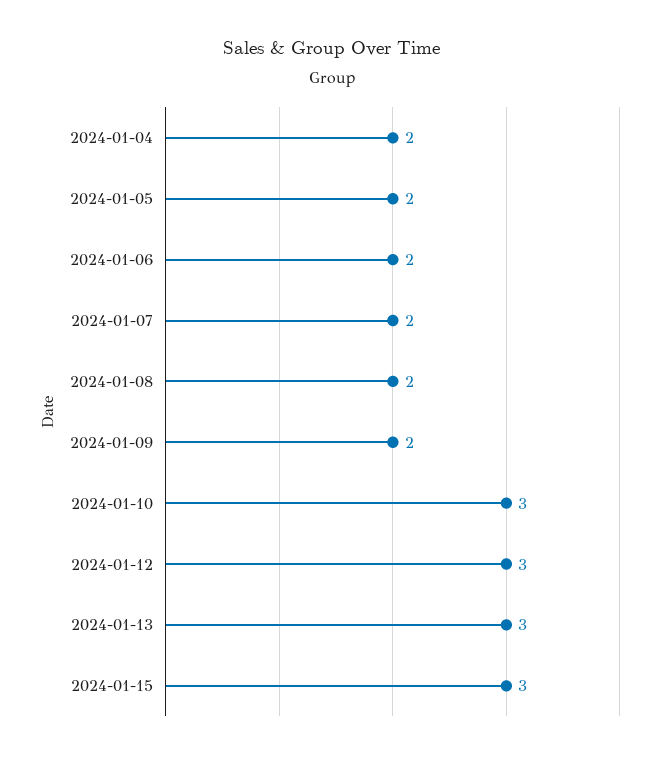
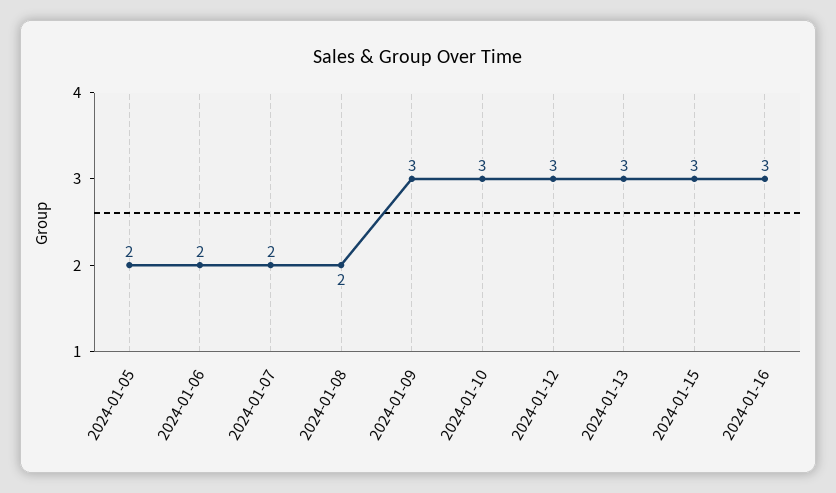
2024-01-04: 2 -> none
2024-01-09: 2 -> 3
2024-01-16: none -> 3

